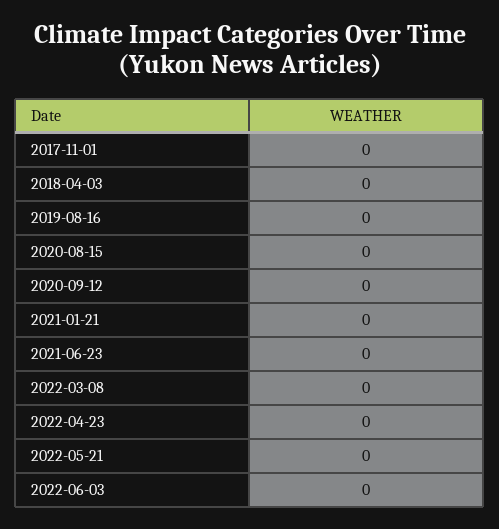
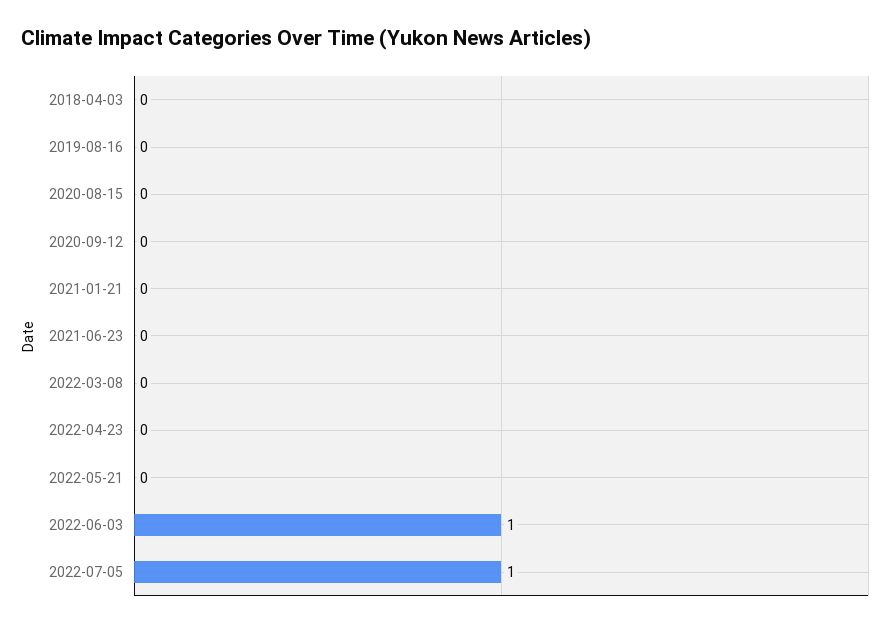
2017-11-01: 0 -> none
2022-06-03: 0 -> 1
2022-07-05: none -> 1

